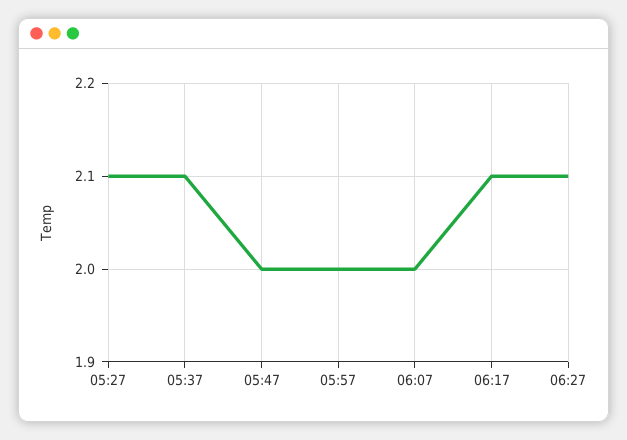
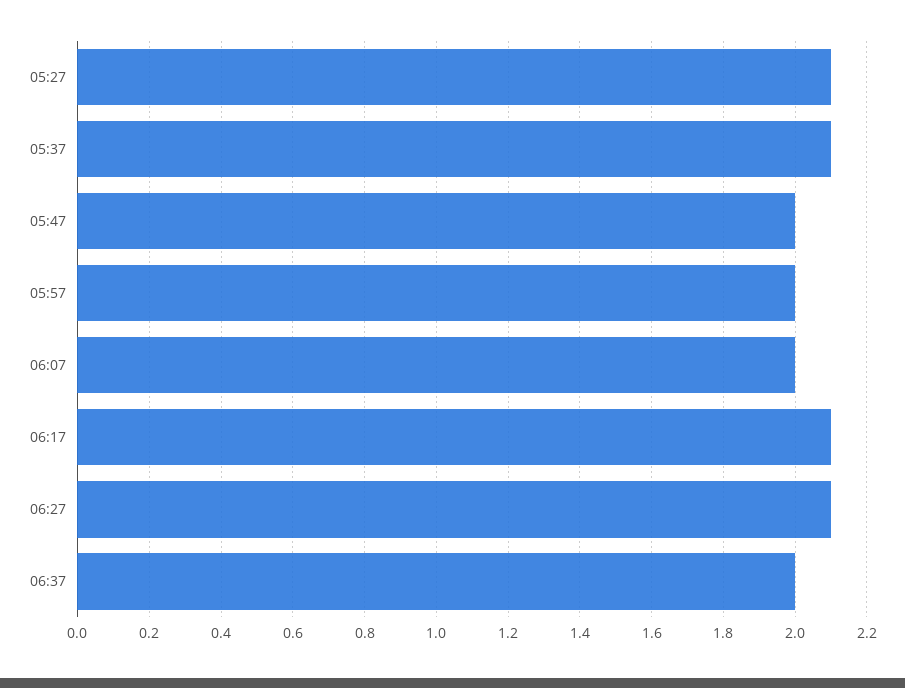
06:37: none -> 2

